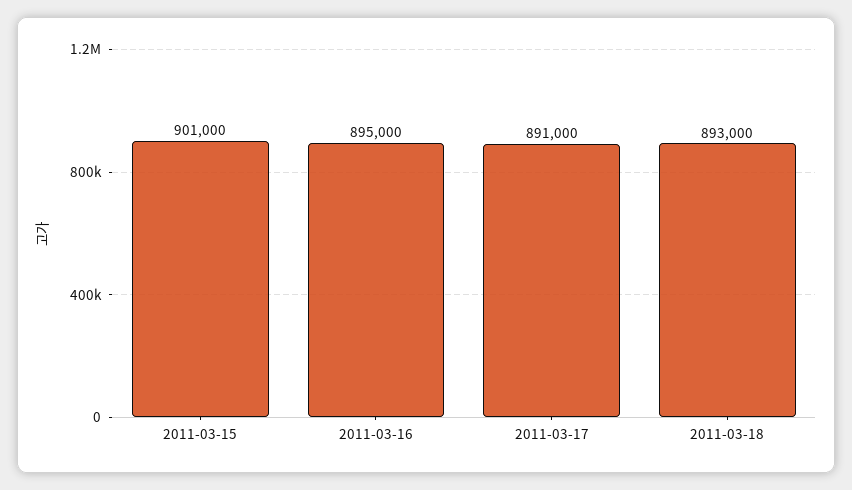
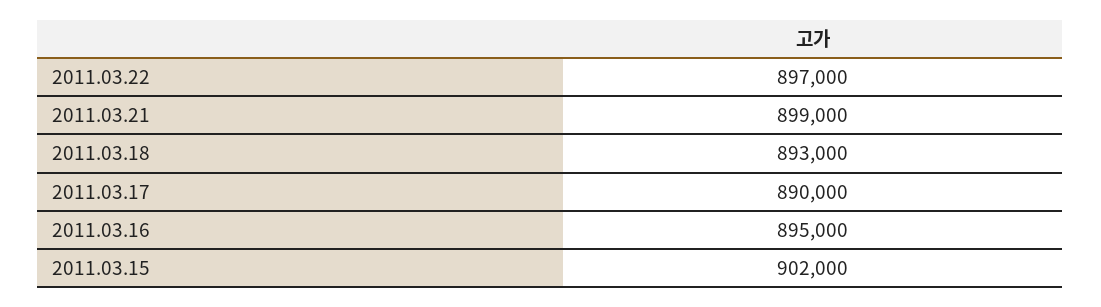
2011-03-15: 901000 -> 902000
2011-03-17: 891000 -> 890000
2011.03.22: none -> 897000
2011.03.21: none -> 899000

